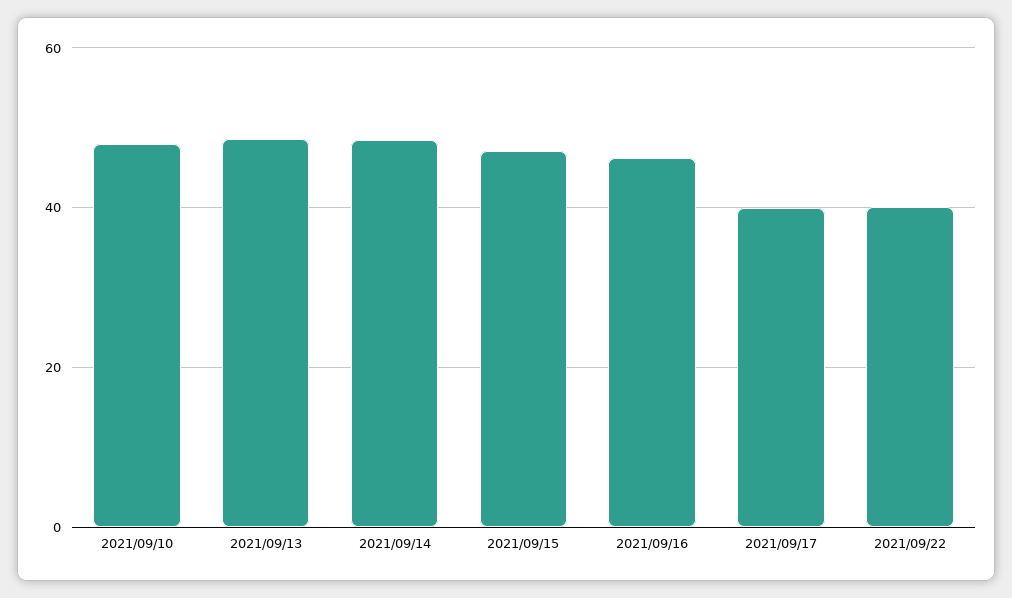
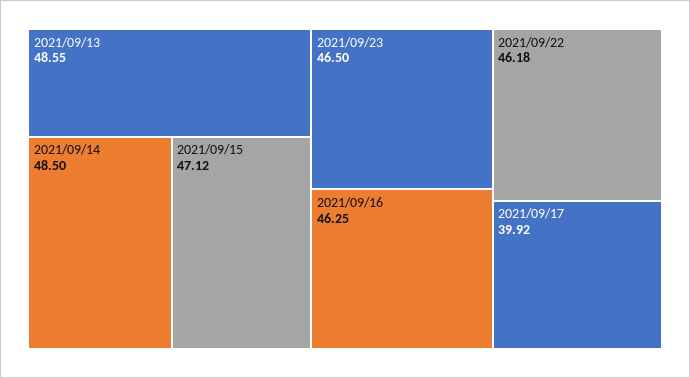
2021/09/10: 48 -> none
2021/09/22: 40 -> 46.18
2021/09/23: none -> 46.5

